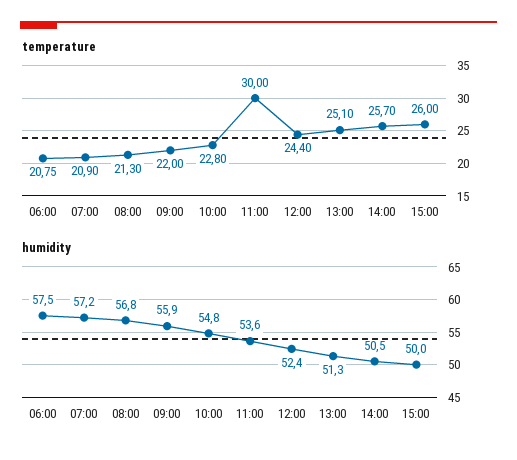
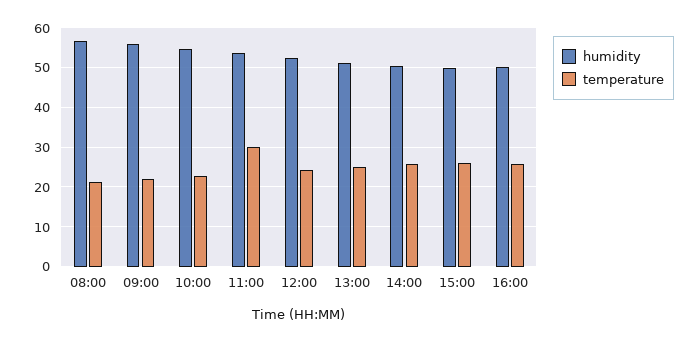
temperature, 06:00: 20.75 -> none
temperature, 07:00: 20.9 -> none
humidity, 06:00: 57.5 -> none
humidity, 07:00: 57.2 -> none
humidity, 16:00: none -> 50
temperature, 16:00: none -> 26

